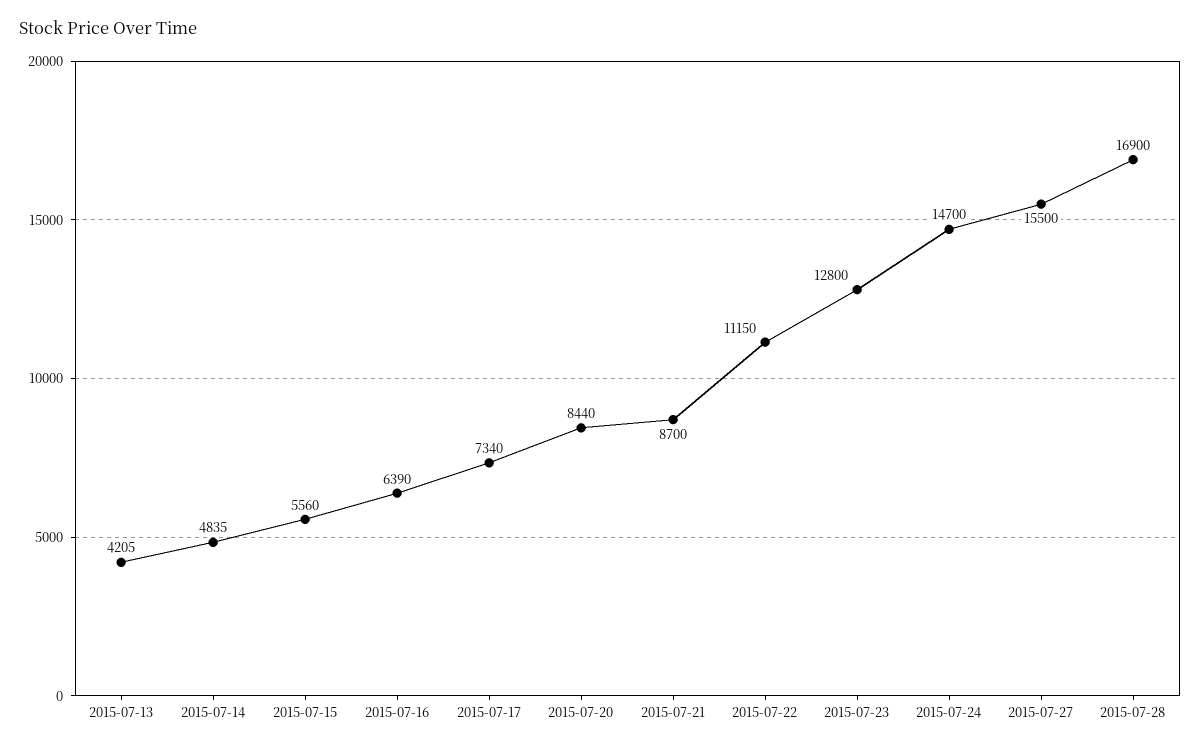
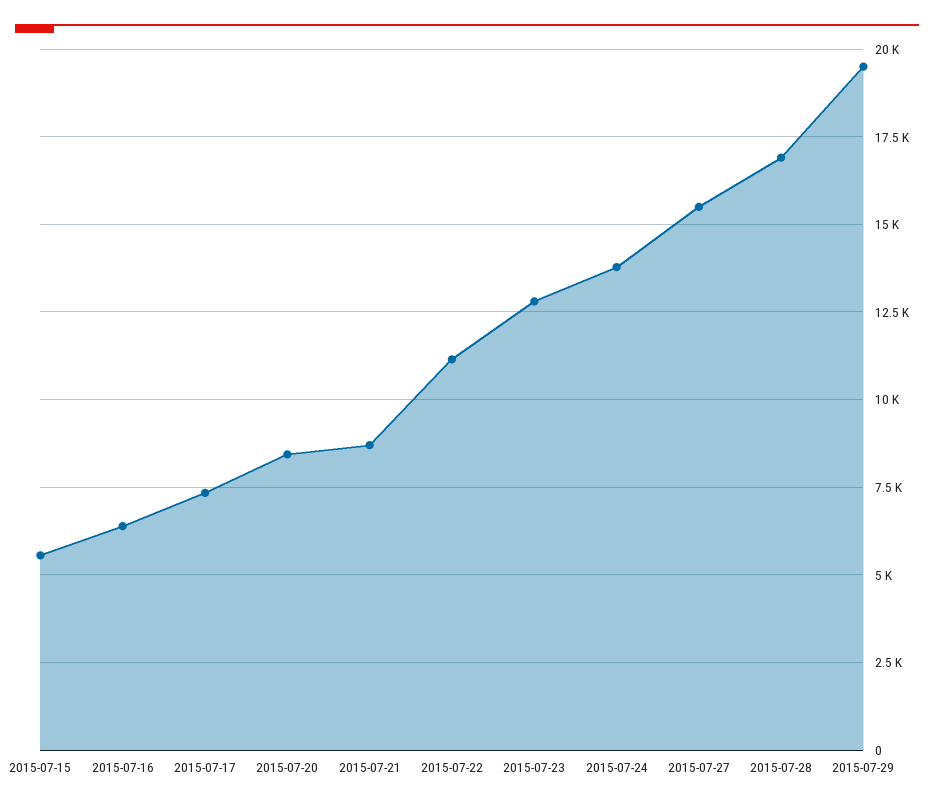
2015-07-13: 4205 -> none
2015-07-14: 4835 -> none
2015-07-24: 14700 -> 13750
2015-07-29: none -> 19500

